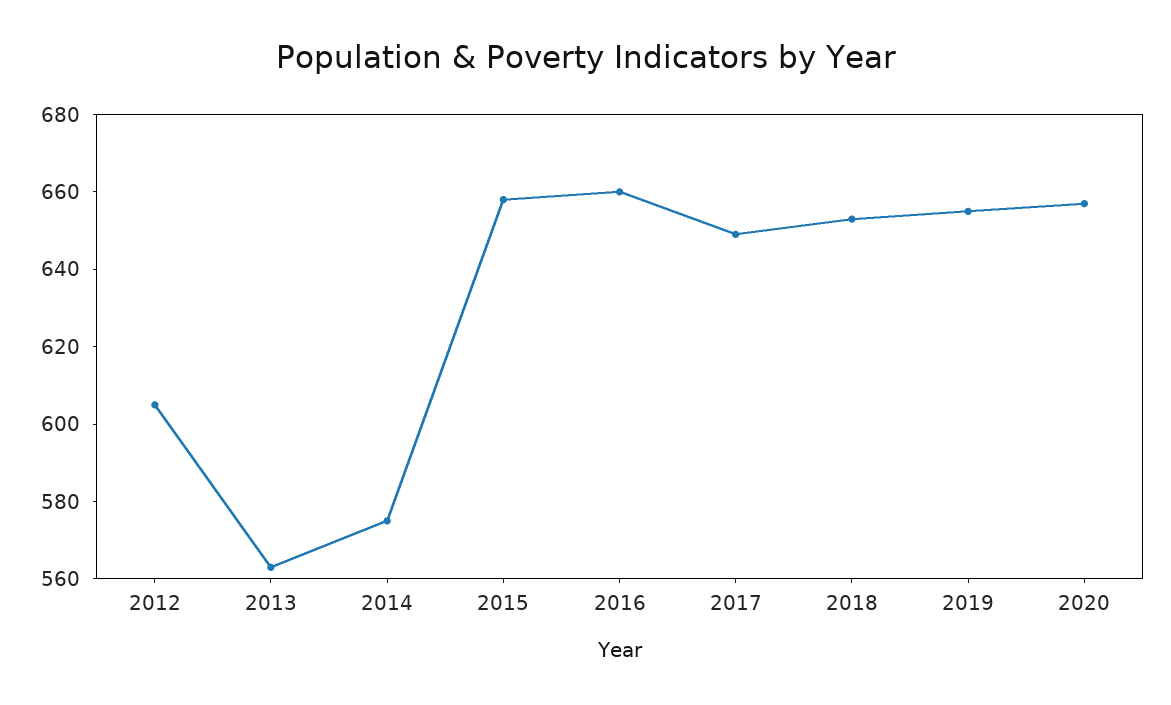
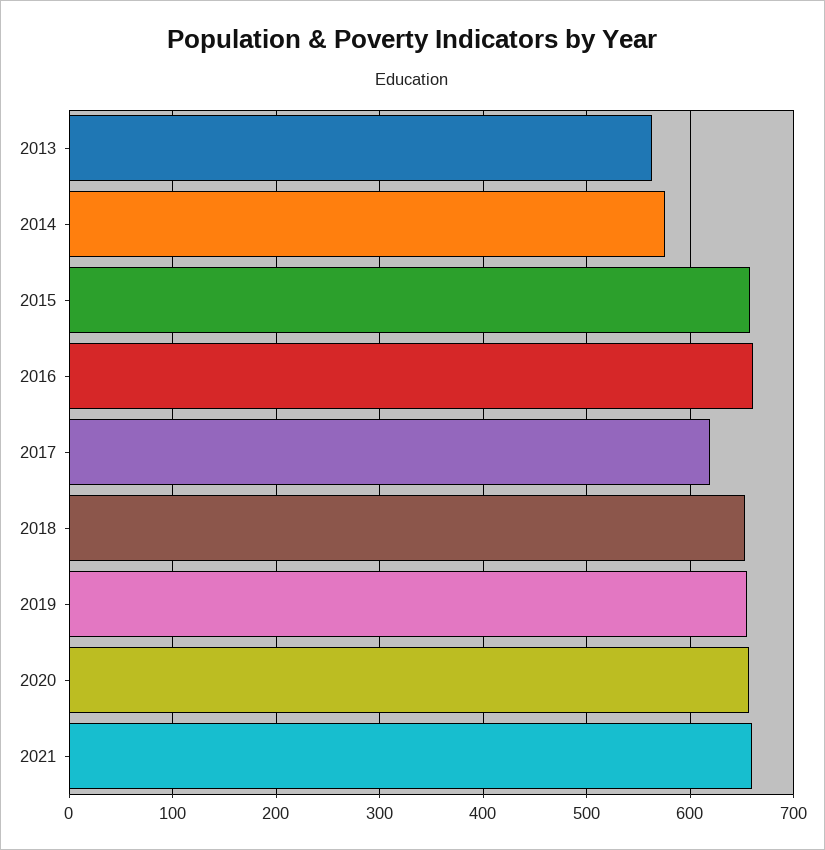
2012: 605 -> none
2017: 650 -> 620
2021: none -> 660

